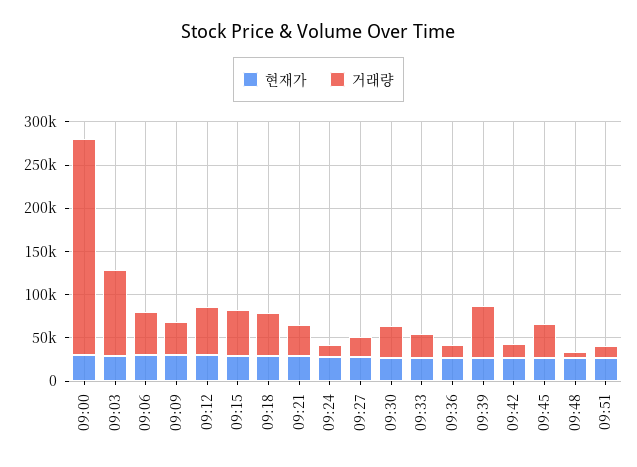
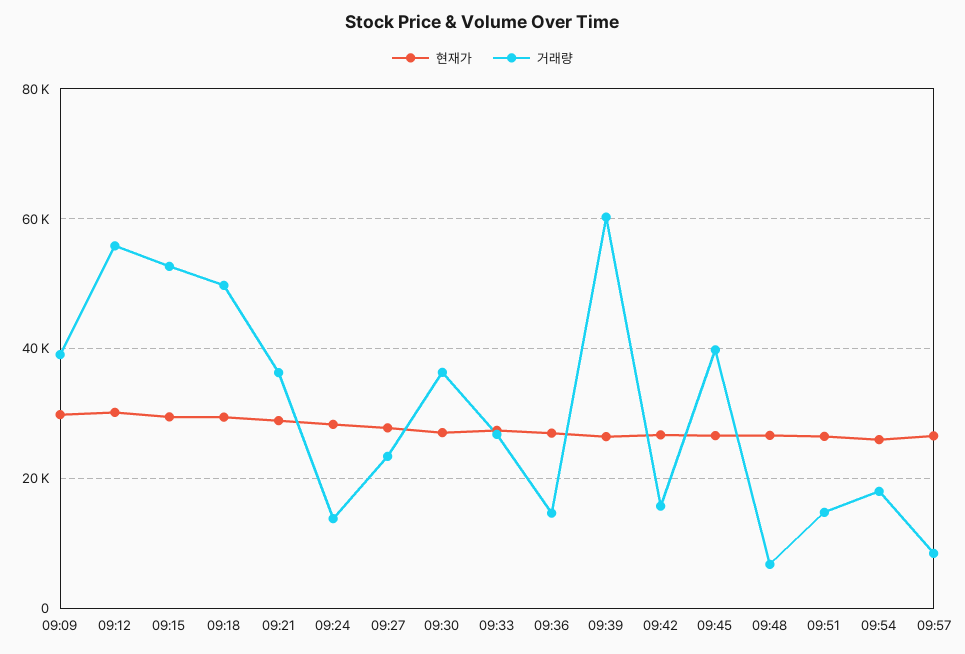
현재가, 09:00: 30000 -> none
거래량, 09:00: 250000 -> none
현재가, 09:03: 30000 -> none
거래량, 09:03: 100000 -> none
현재가, 09:06: 30000 -> none
거래량, 09:06: 50000 -> none
현재가, 09:54: none -> 26000
거래량, 09:54: none -> 18000
현재가, 09:57: none -> 26000
거래량, 09:57: none -> 8000

